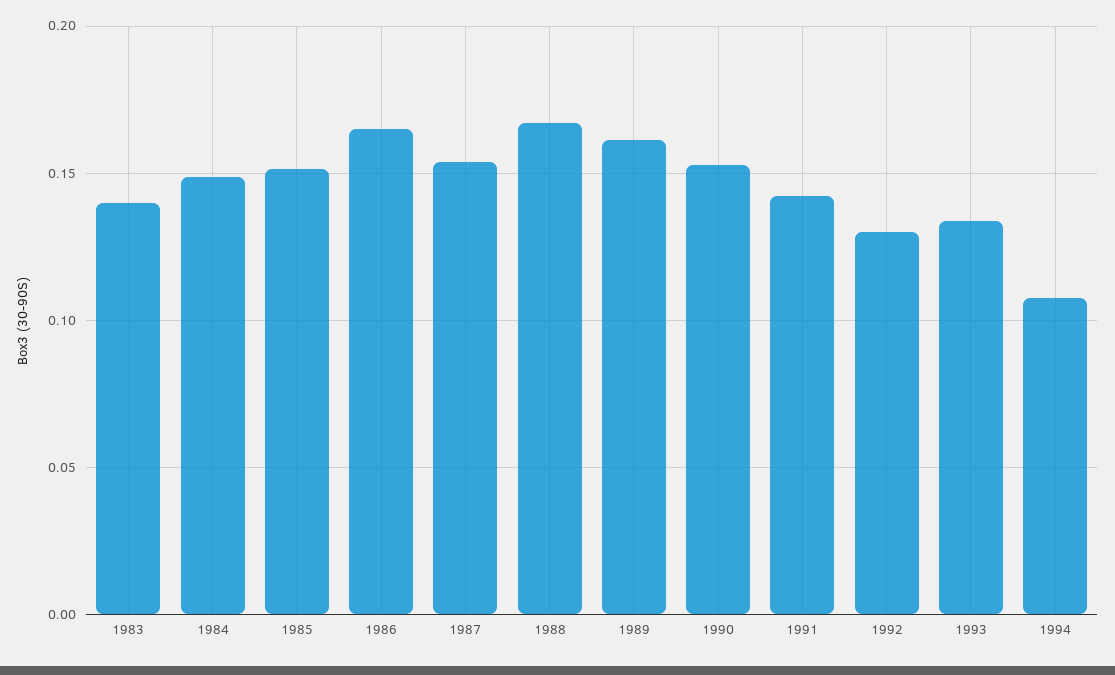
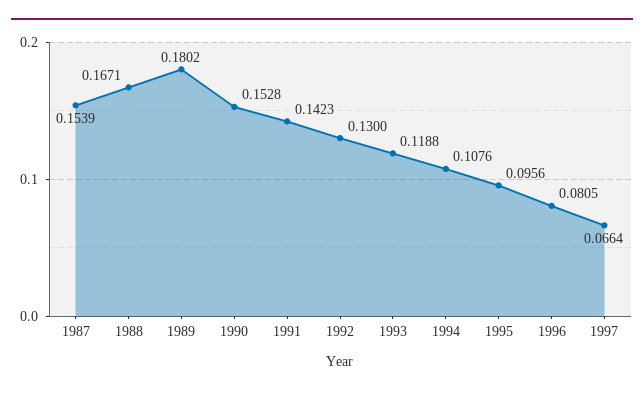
1983: 0.14 -> none
1984: 0.15 -> none
1985: 0.15 -> none
1986: 0.165 -> none
1989: 0.16 -> 0.1802
1993: 0.135 -> 0.1188
1995: none -> 0.0956
1996: none -> 0.0805
1997: none -> 0.0664

